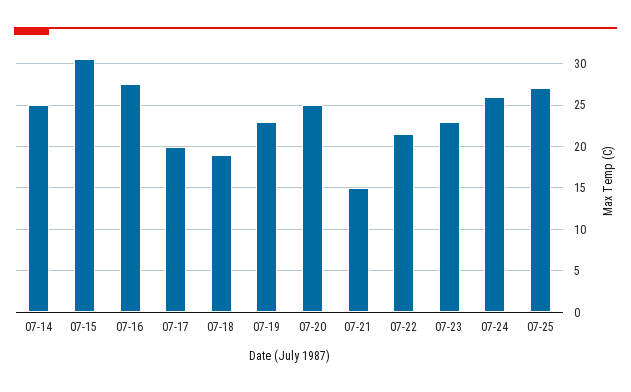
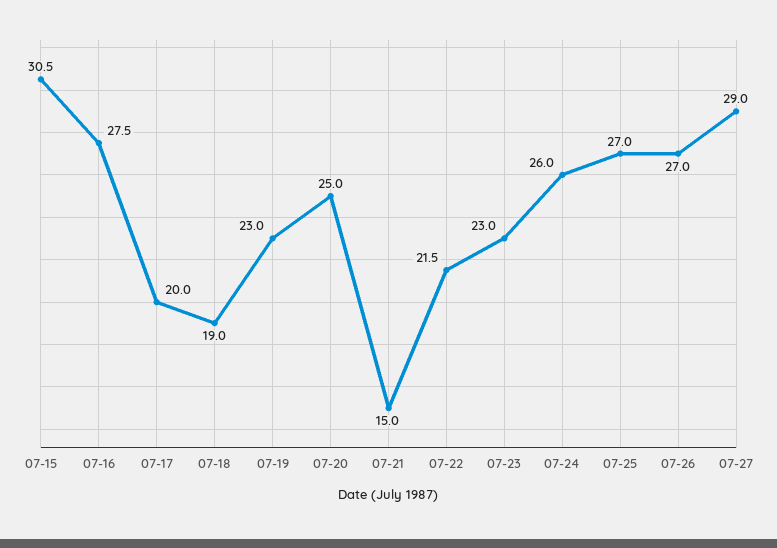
07-14: 25 -> none
07-26: none -> 27
07-27: none -> 29

